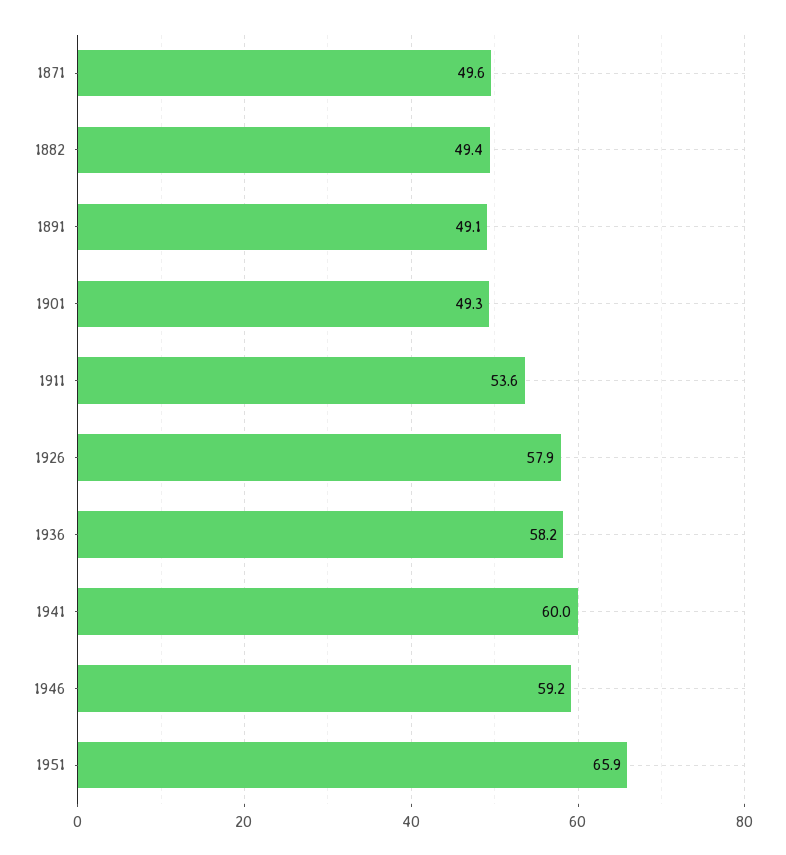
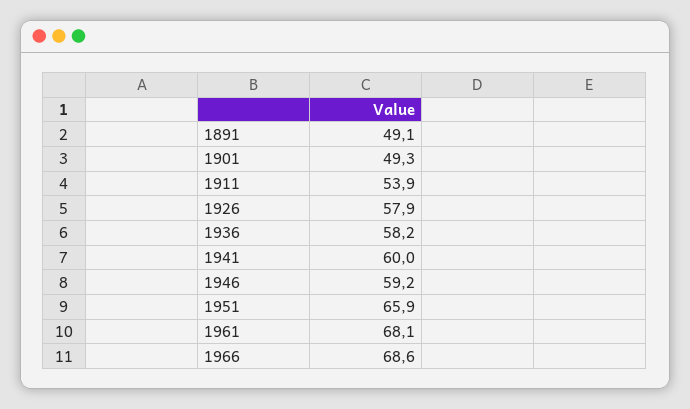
1871: 49.6 -> none
1882: 49.4 -> none
1911: 53.6 -> 53.9
1961: none -> 68.1
1966: none -> 68.6

